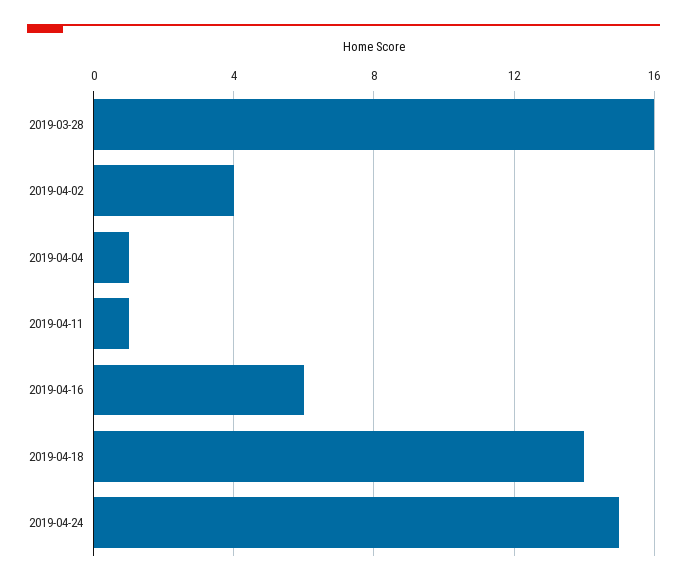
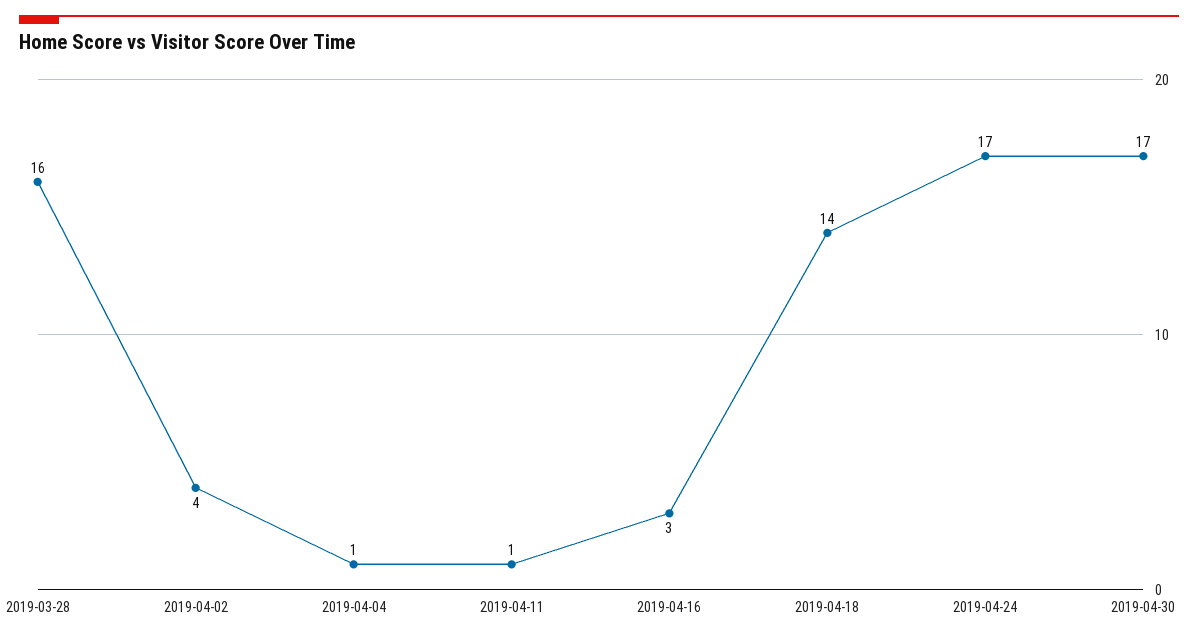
2019-04-16: 6 -> 3
2019-04-24: 15 -> 17
2019-04-30: none -> 17

